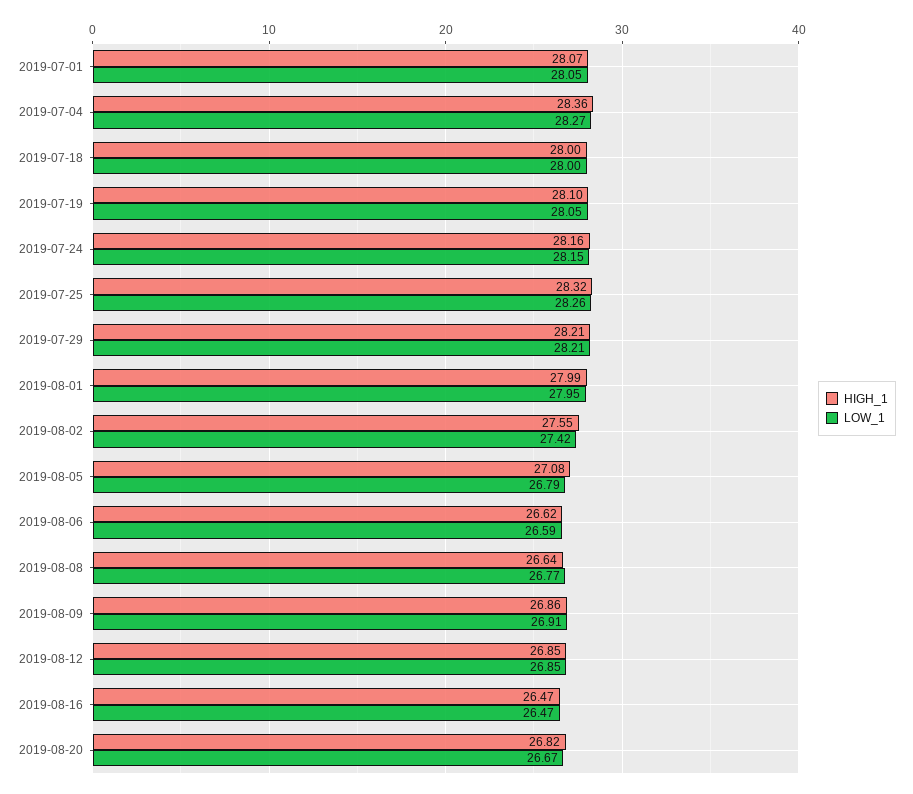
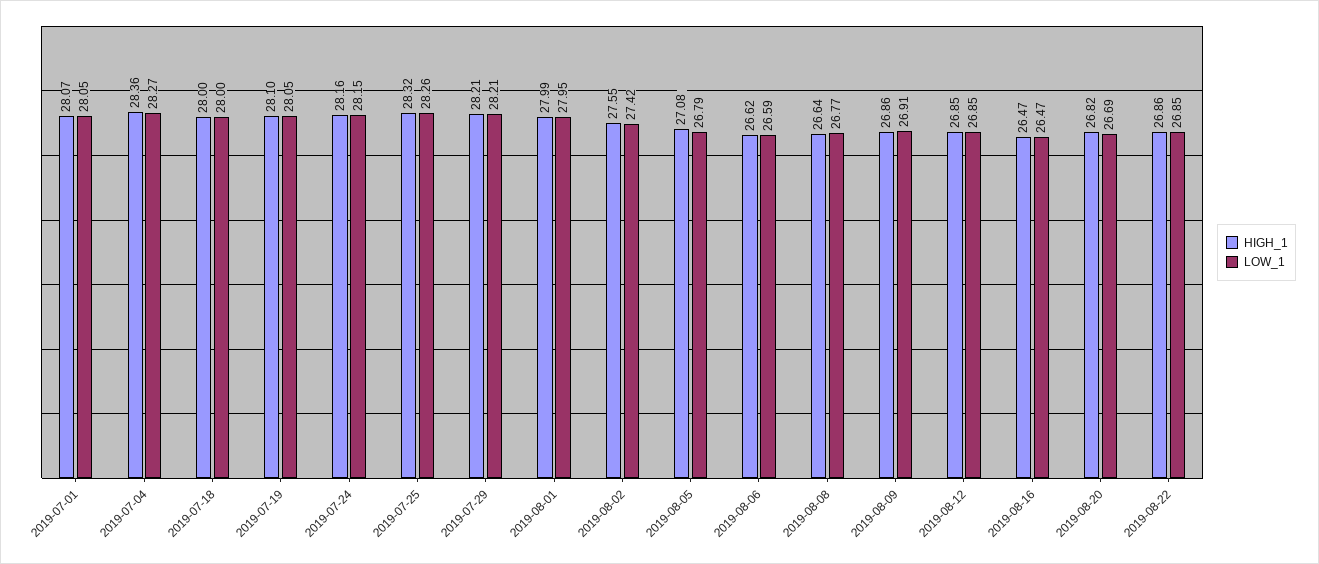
LOW_1, 2019-08-20: 26.67 -> 26.69
HIGH_1, 2019-08-22: none -> 26.86
LOW_1, 2019-08-22: none -> 26.85

